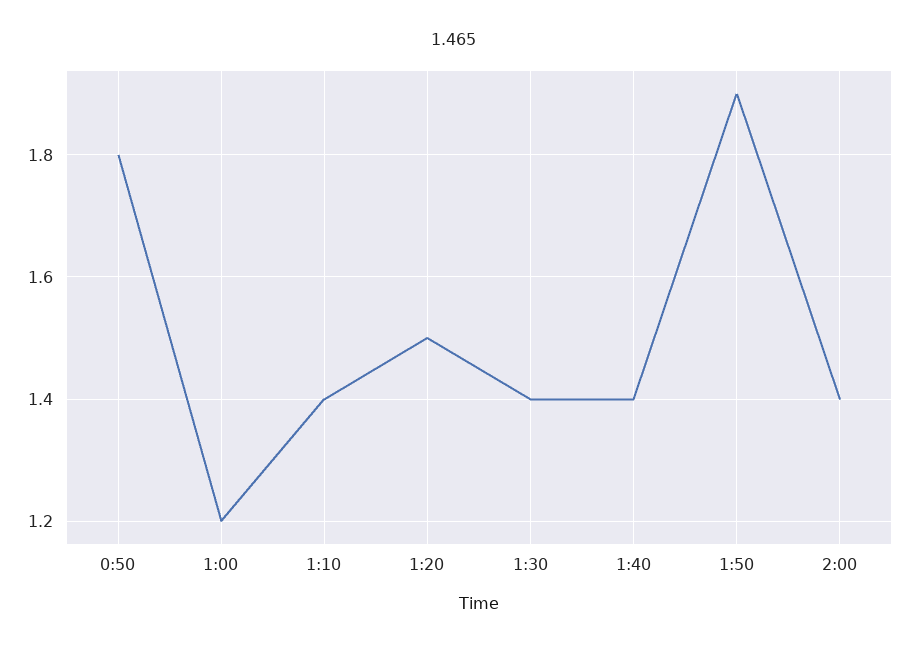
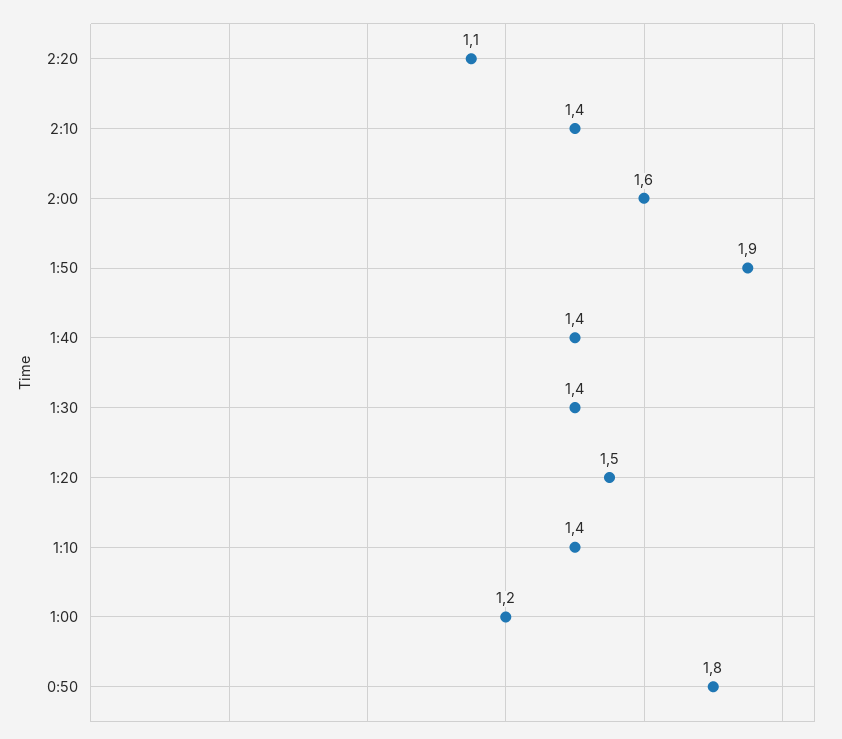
2:00: 1.4 -> 1.6
2:20: none -> 1.1
2:10: none -> 1.4

